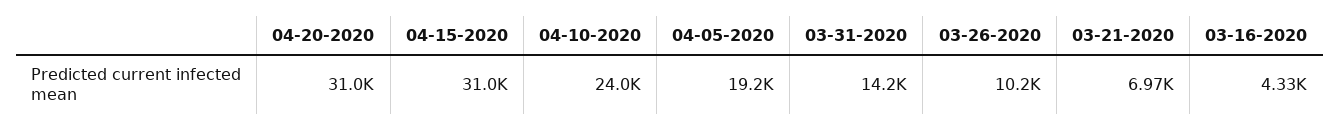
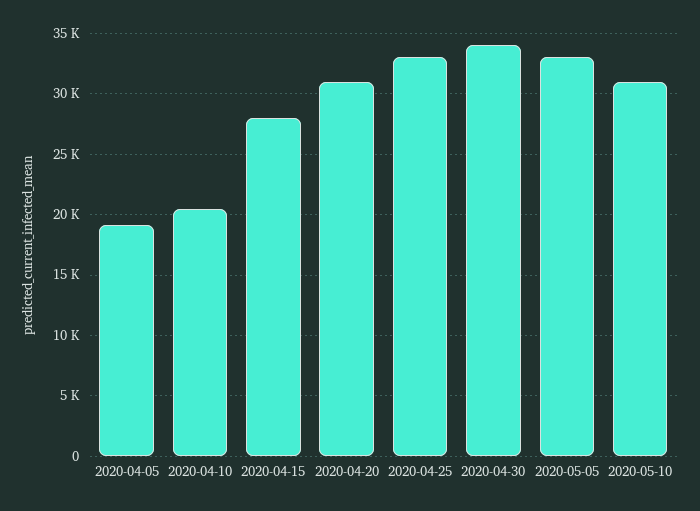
04-15-2020: 31000 -> 28000
04-10-2020: 24000 -> 20500
03-31-2020: 14200 -> none
03-26-2020: 10200 -> none
03-21-2020: 6970 -> none
03-16-2020: 4330 -> none
2020-04-25: none -> 33000
2020-04-30: none -> 34000
2020-05-05: none -> 33000
2020-05-10: none -> 31000

